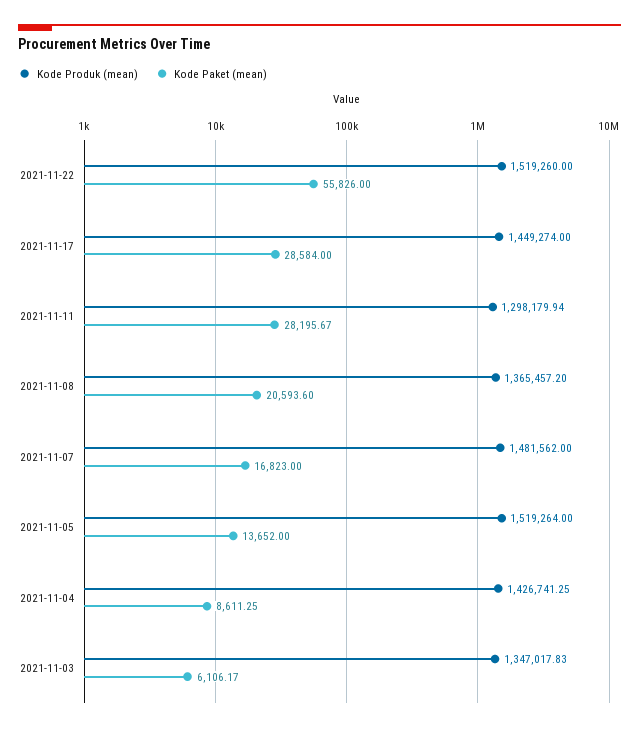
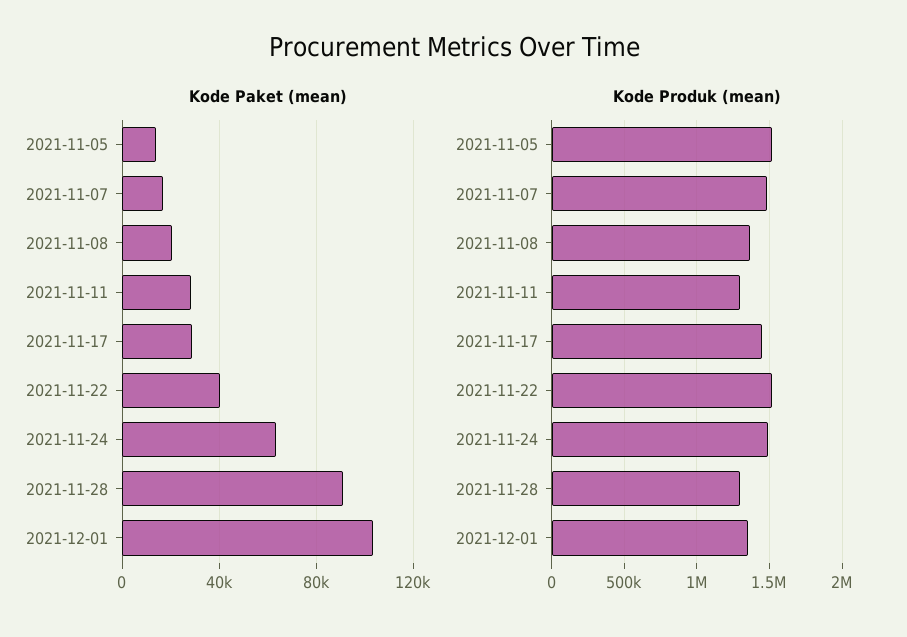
Kode Paket (mean), 2021-11-22: 55826 -> 40000
Kode Produk (mean), 2021-11-04: 1426741.25 -> none
Kode Paket (mean), 2021-11-04: 8611.25 -> none
Kode Produk (mean), 2021-11-03: 1347017.83 -> none
Kode Paket (mean), 2021-11-03: 6106.17 -> none
Kode Paket (mean), 2021-11-24: none -> 65000
Kode Paket (mean), 2021-11-28: none -> 90000
Kode Paket (mean), 2021-12-01: none -> 105000
Kode Produk (mean), 2021-11-24: none -> 1500000
Kode Produk (mean), 2021-11-28: none -> 1300000
Kode Produk (mean), 2021-12-01: none -> 1350000

